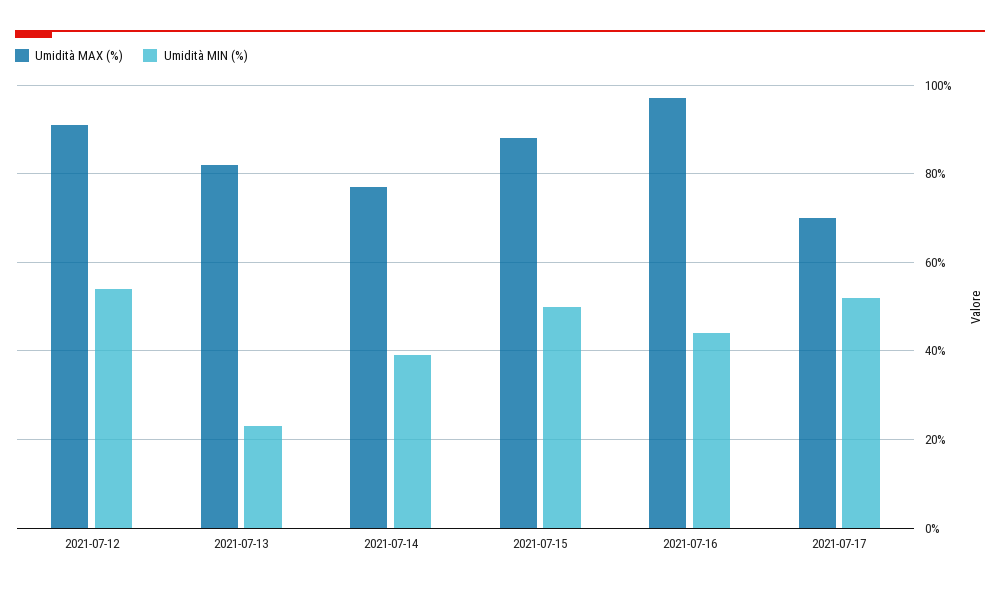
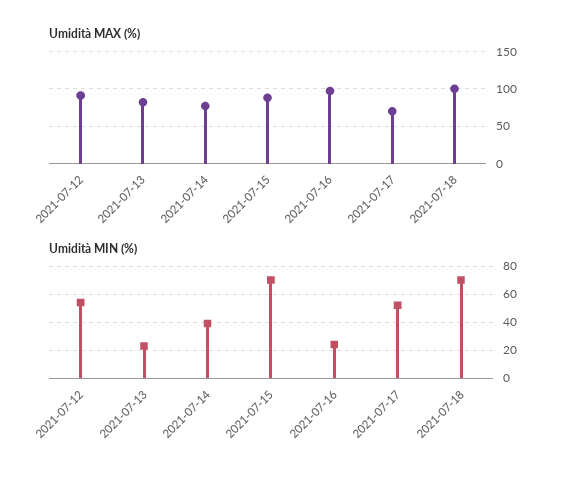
Umidità MIN (%), 2021-07-15: 50 -> 70
Umidità MIN (%), 2021-07-16: 45 -> 25
Umidità MAX (%), 2021-07-18: none -> 100
Umidità MIN (%), 2021-07-18: none -> 70

